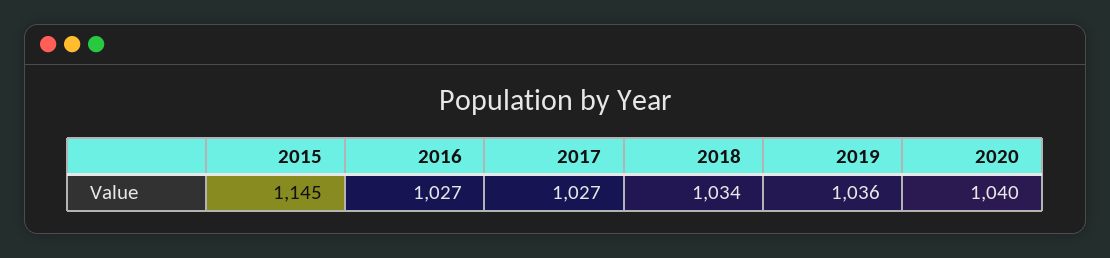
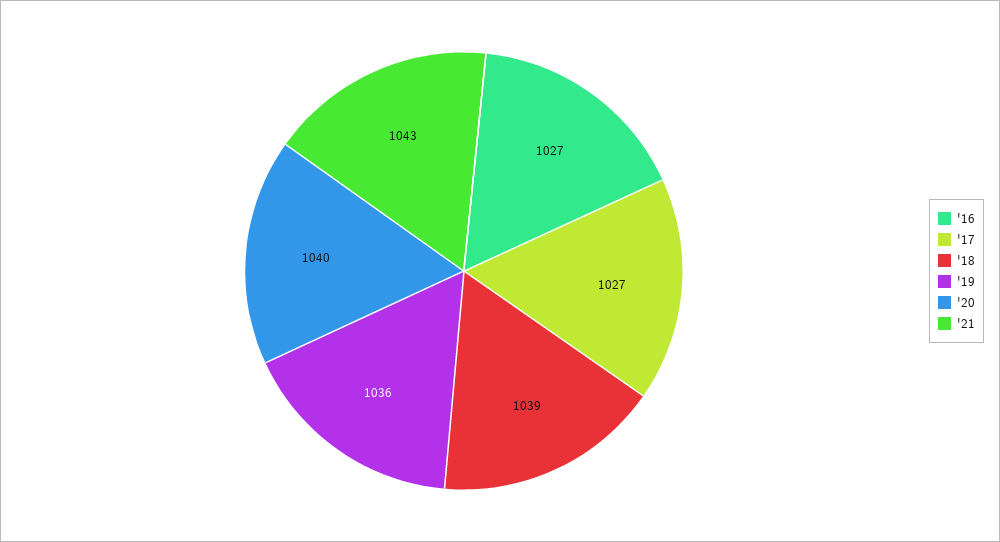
2015: 1145 -> none
2018: 1034 -> 1039
'21: none -> 1043

